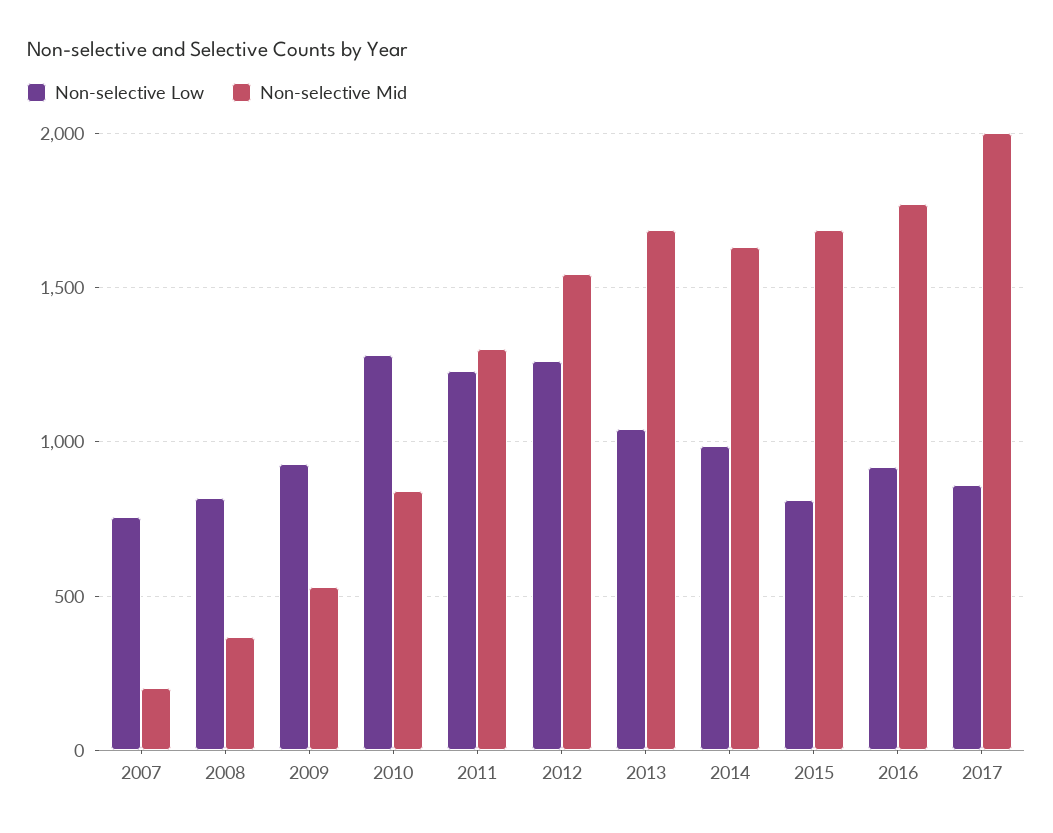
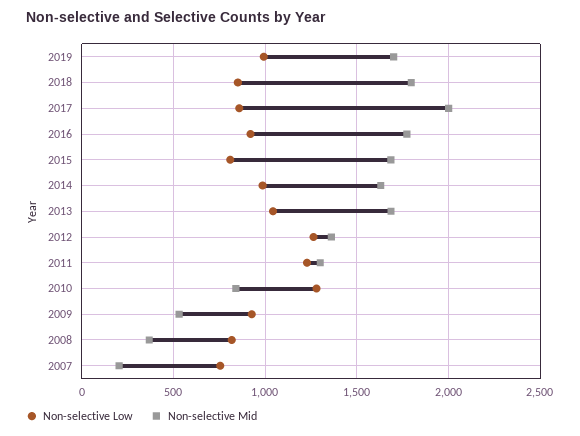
Non-selective Mid, 2012: 1550 -> 1350
Non-selective Low, 2019: none -> 1000
Non-selective Mid, 2019: none -> 1700
Non-selective Low, 2018: none -> 850
Non-selective Mid, 2018: none -> 1800

